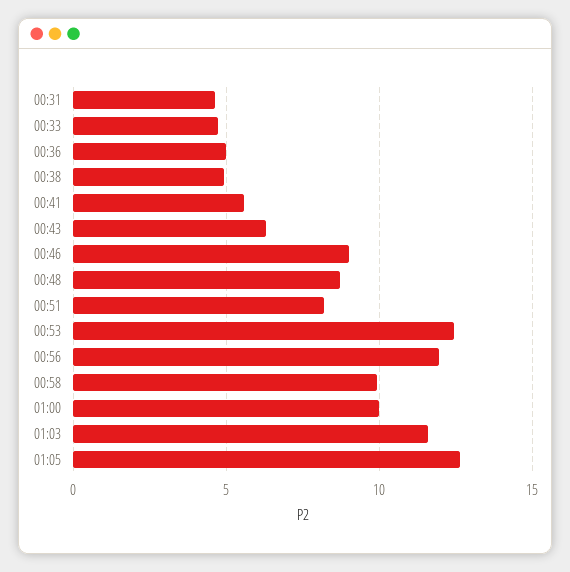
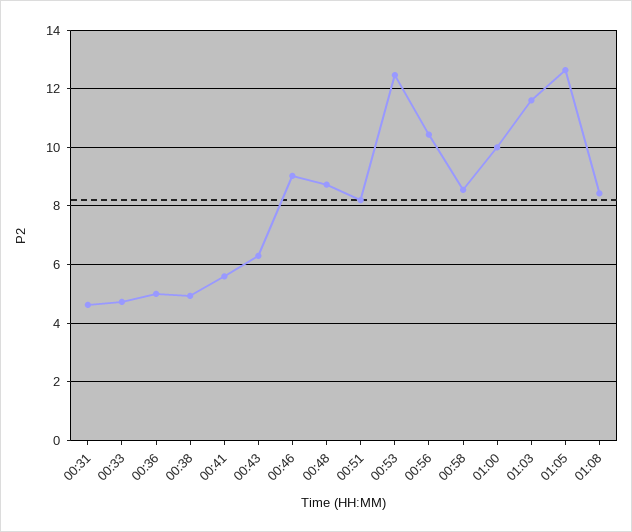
00:56: 12 -> 10.5
00:58: 10 -> 8.5
01:08: none -> 8.5

